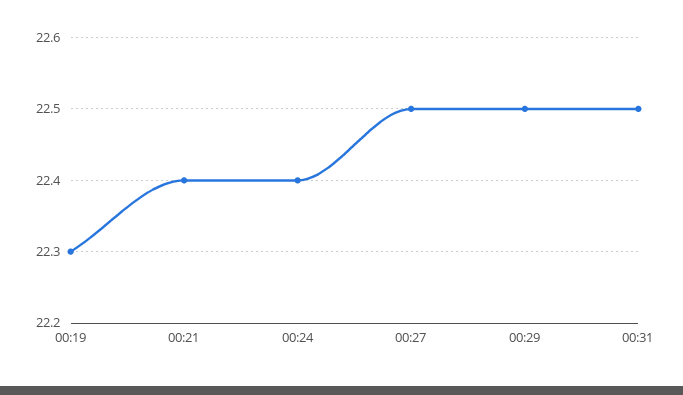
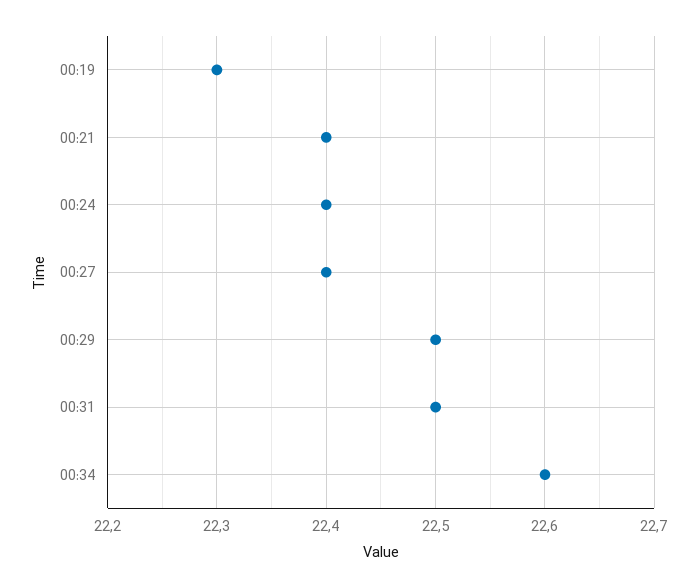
00:27: 22.5 -> 22.4
00:34: none -> 22.6

